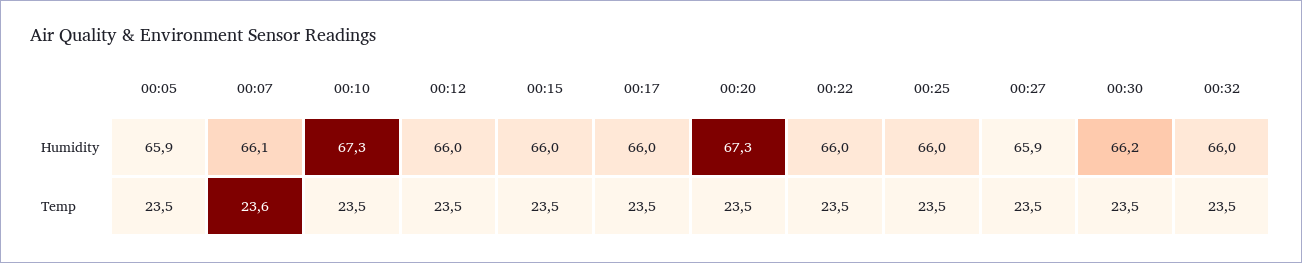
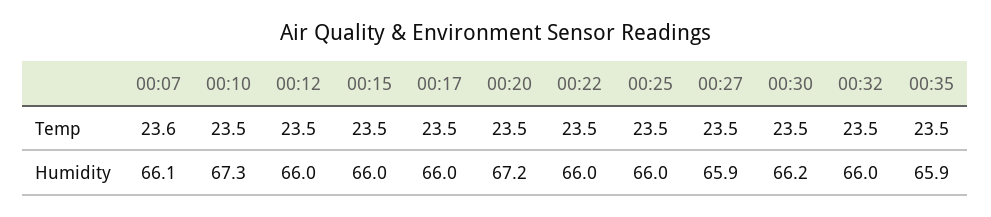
00:05, Humidity: 65.9 -> none
00:20, Humidity: 67.3 -> 67.2
00:05, Temp: 23.5 -> none
00:35, Temp: none -> 23.5
00:35, Humidity: none -> 65.9

